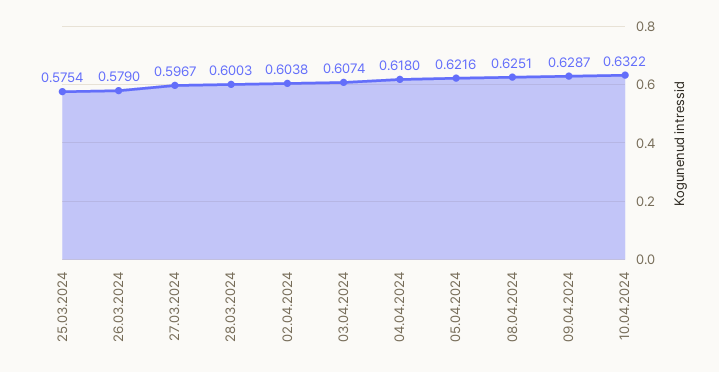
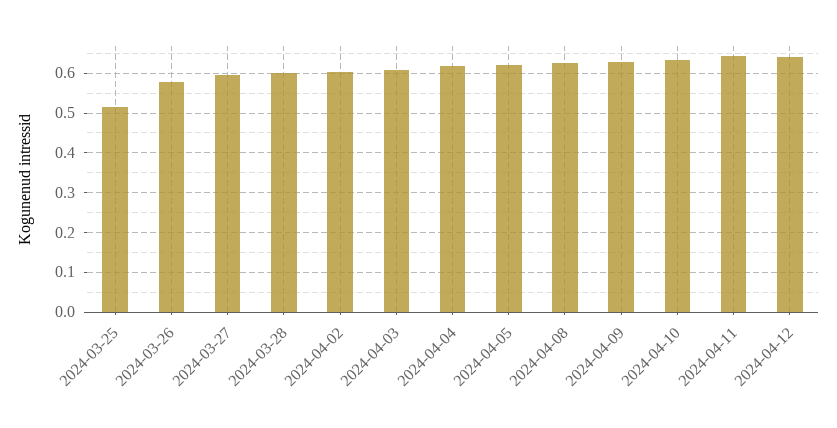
25.03.2024: 0.5754 -> 0.52
2024-04-11: none -> 0.64
2024-04-12: none -> 0.64

